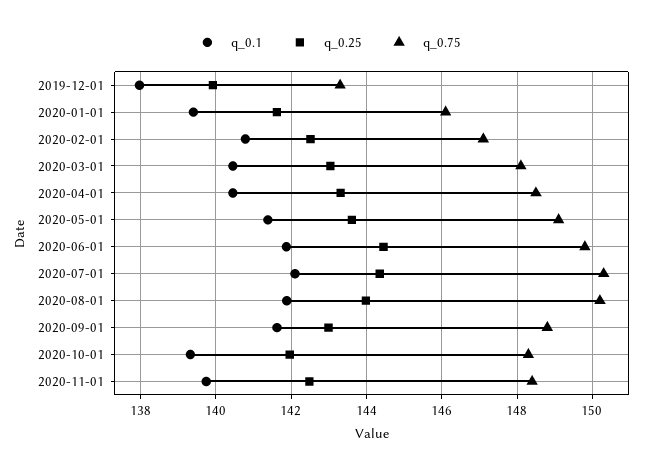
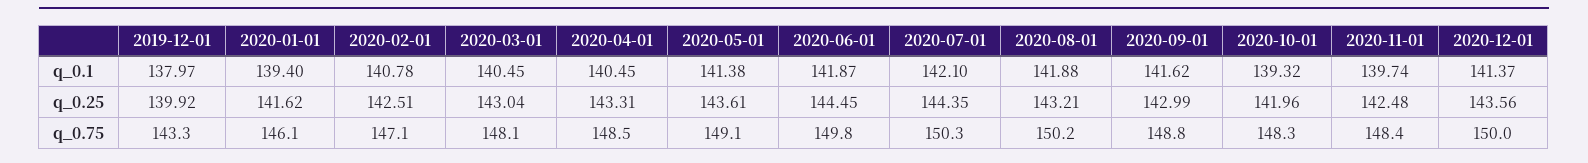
q_0.25, 2020-08-01: 144 -> 143.21
q_0.1, 2020-12-01: none -> 141.37
q_0.25, 2020-12-01: none -> 143.56
q_0.75, 2020-12-01: none -> 150

